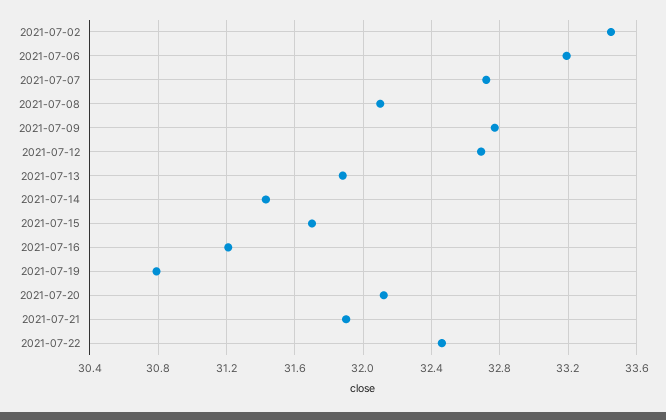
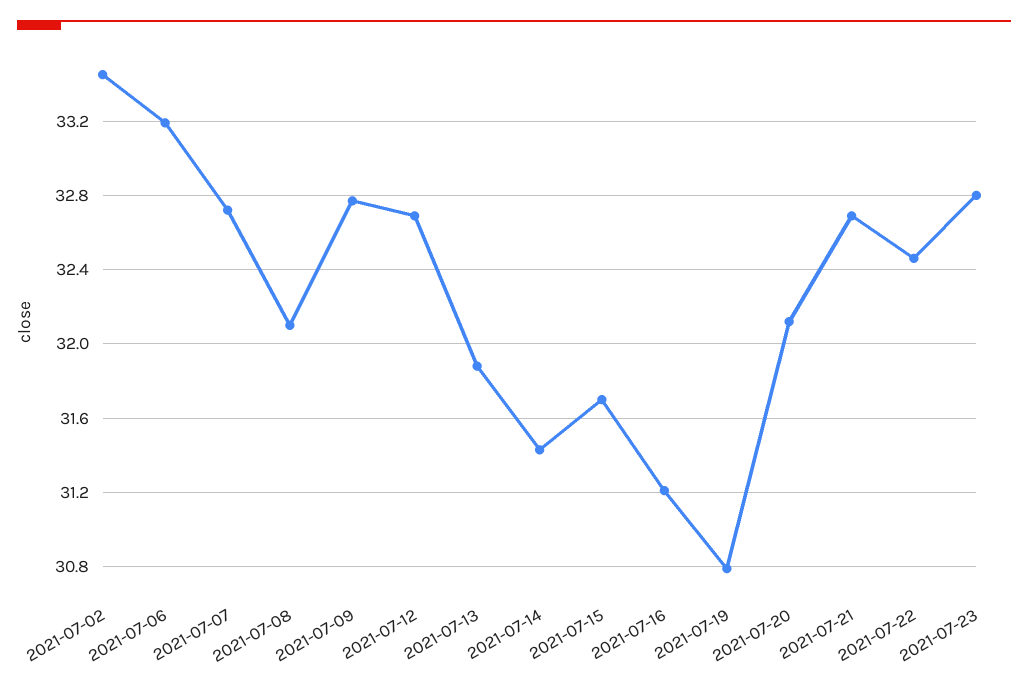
2021-07-21: 31.9 -> 32.7
2021-07-23: none -> 32.8

